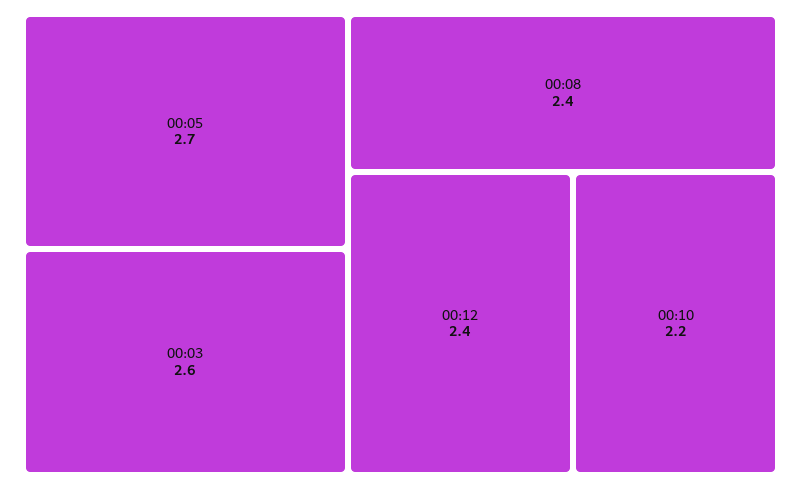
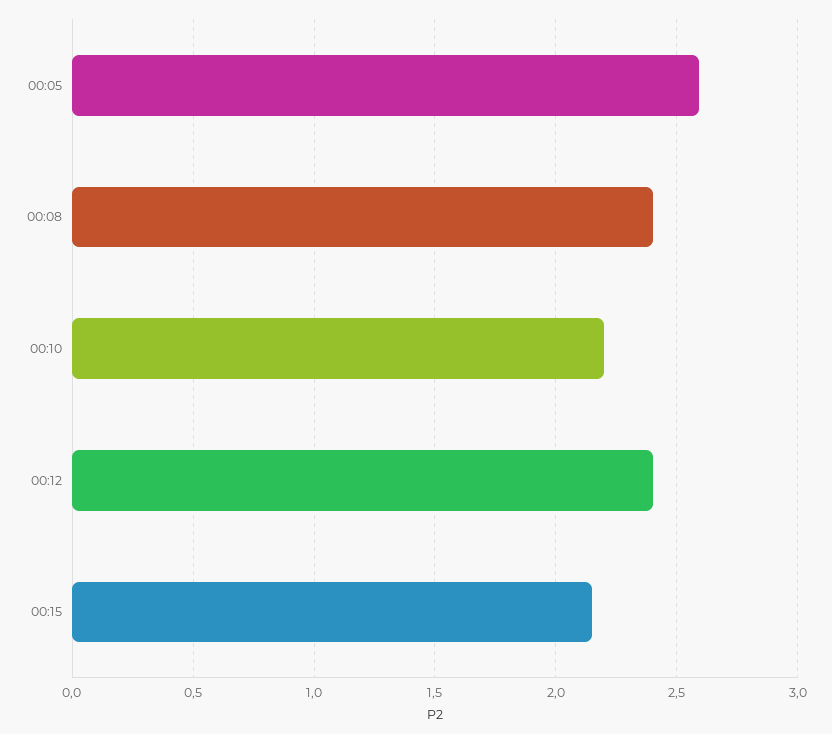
00:05: 2.7 -> 2.6
00:03: 2.6 -> none
00:15: none -> 2.15

